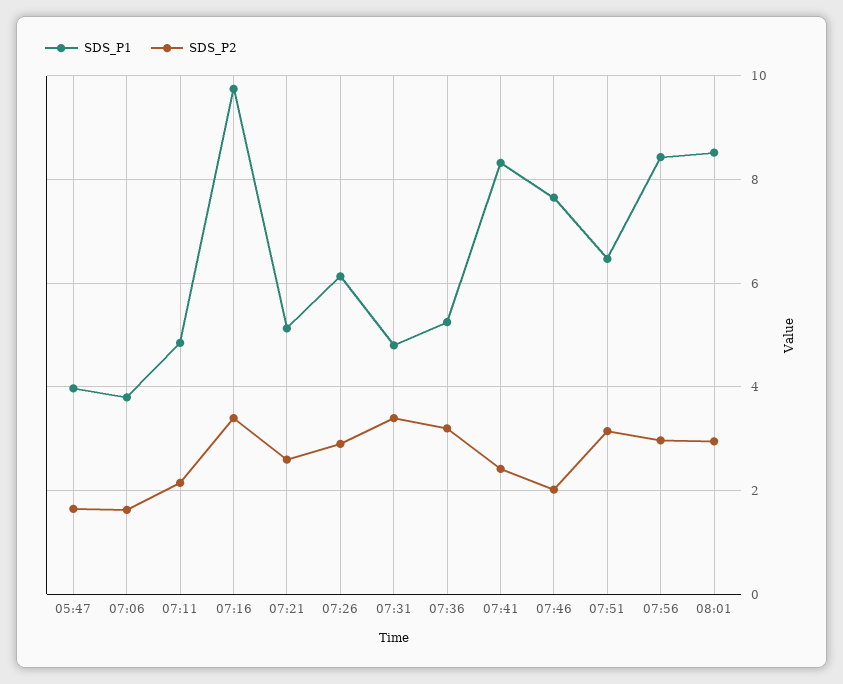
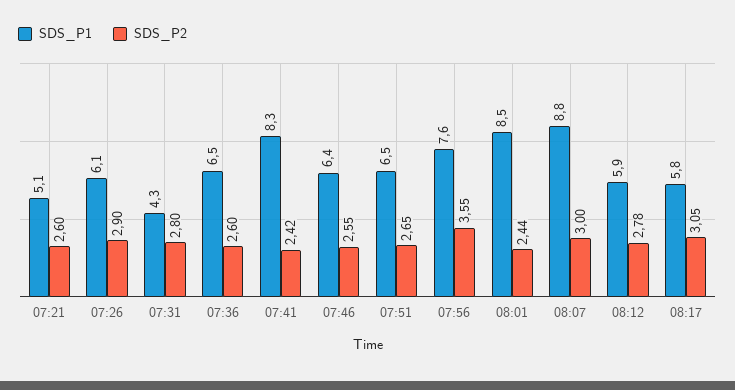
SDS_P1, 05:47: 4 -> none
SDS_P2, 05:47: 1.6 -> none
SDS_P1, 07:06: 3.8 -> none
SDS_P2, 07:06: 1.6 -> none
SDS_P1, 07:11: 4.8 -> none
SDS_P2, 07:11: 2.2 -> none
SDS_P1, 07:16: 9.8 -> none
SDS_P2, 07:16: 3.4 -> none
SDS_P1, 07:31: 4.8 -> 4.3
SDS_P2, 07:31: 3.4 -> 2.8
SDS_P1, 07:36: 5.2 -> 6.5
SDS_P2, 07:36: 3.2 -> 2.6
SDS_P1, 07:46: 7.6 -> 6.4
SDS_P2, 07:46: 2 -> 2.55
SDS_P2, 07:51: 3.2 -> 2.65
SDS_P1, 07:56: 8.4 -> 7.6
SDS_P2, 07:56: 3 -> 3.55
SDS_P2, 08:01: 3 -> 2.44
SDS_P1, 08:07: none -> 8.8
SDS_P2, 08:07: none -> 3
SDS_P1, 08:12: none -> 5.9
SDS_P2, 08:12: none -> 2.78
SDS_P1, 08:17: none -> 5.8
SDS_P2, 08:17: none -> 3.05

